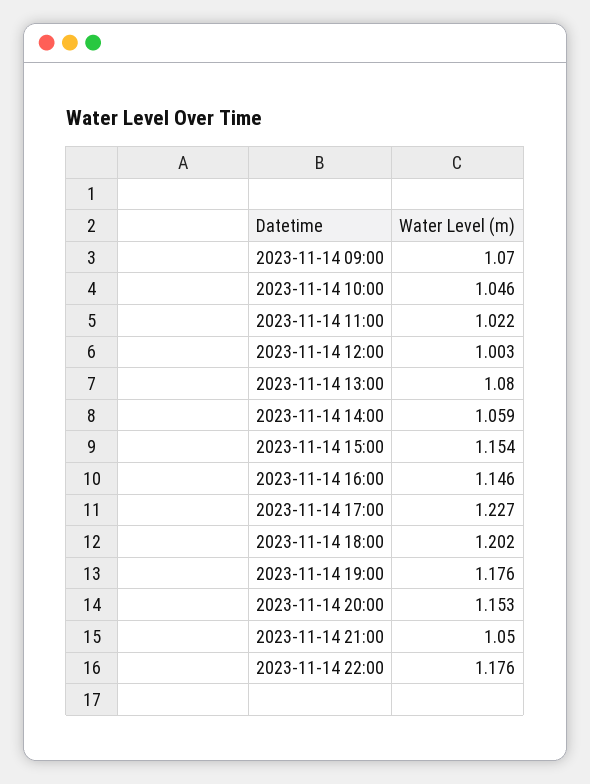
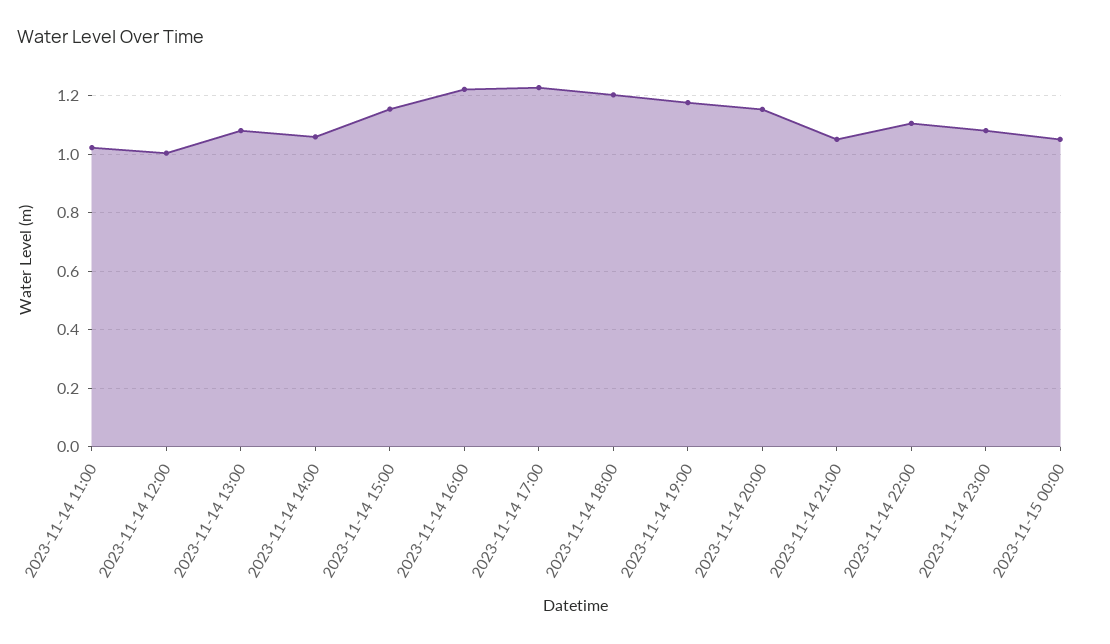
2023-11-14 09:00: 1.07 -> none
2023-11-14 10:00: 1.046 -> none
2023-11-14 16:00: 1.146 -> 1.225
2023-11-14 22:00: 1.176 -> 1.1
2023-11-14 23:00: none -> 1.075
2023-11-15 00:00: none -> 1.05

